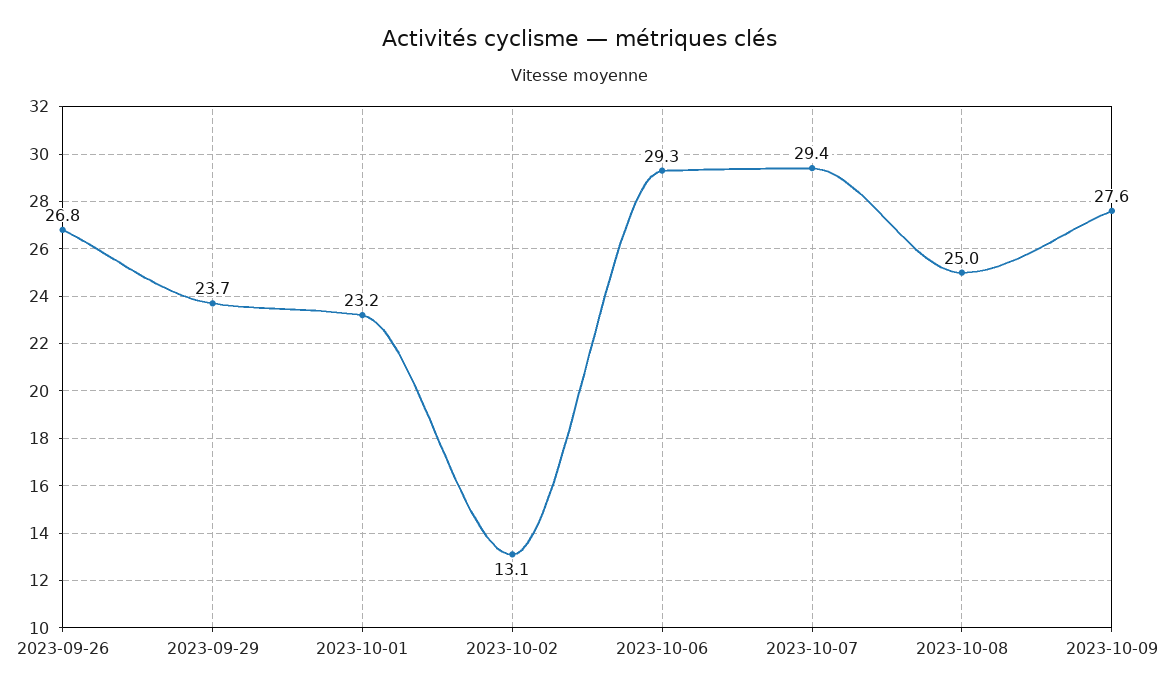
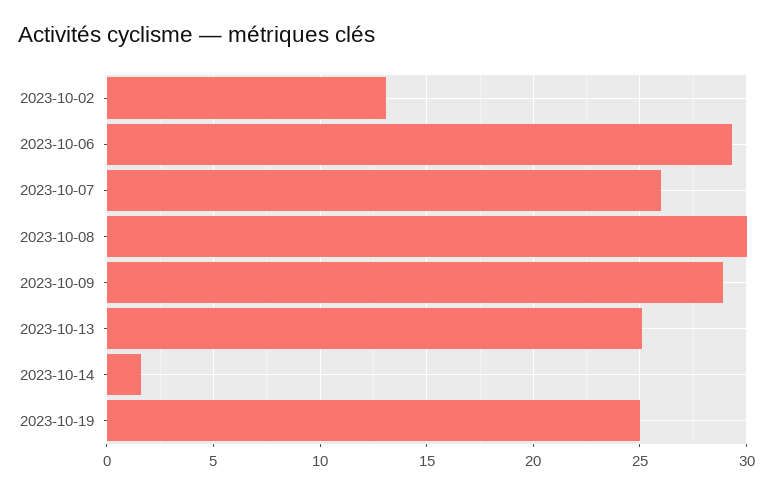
2023-09-26: 26.8 -> none
2023-09-29: 23.7 -> none
2023-10-01: 23.2 -> none
2023-10-07: 29.4 -> 26
2023-10-08: 25 -> 30
2023-10-09: 27.6 -> 29
2023-10-13: none -> 25
2023-10-14: none -> 1.5
2023-10-19: none -> 25

